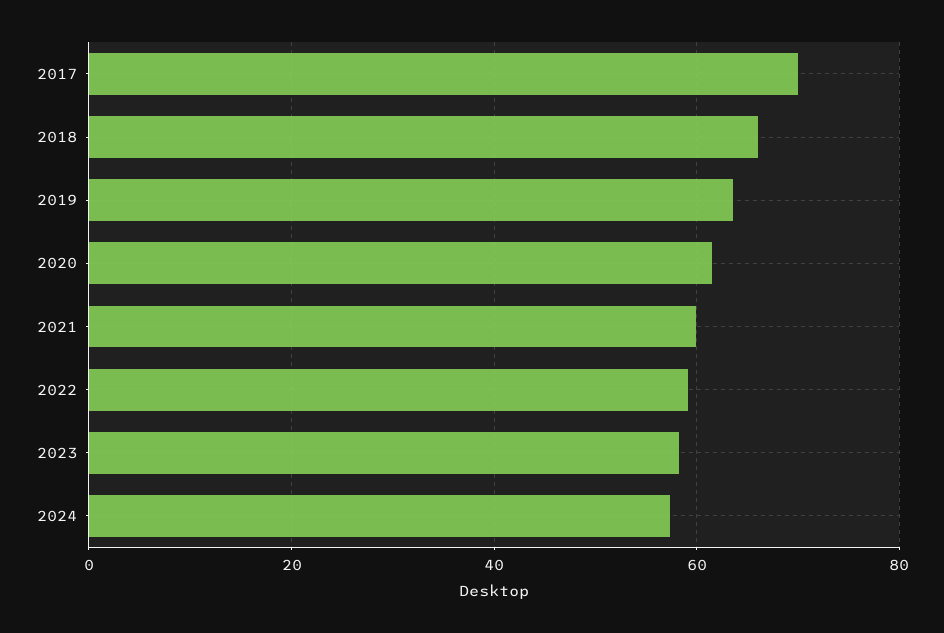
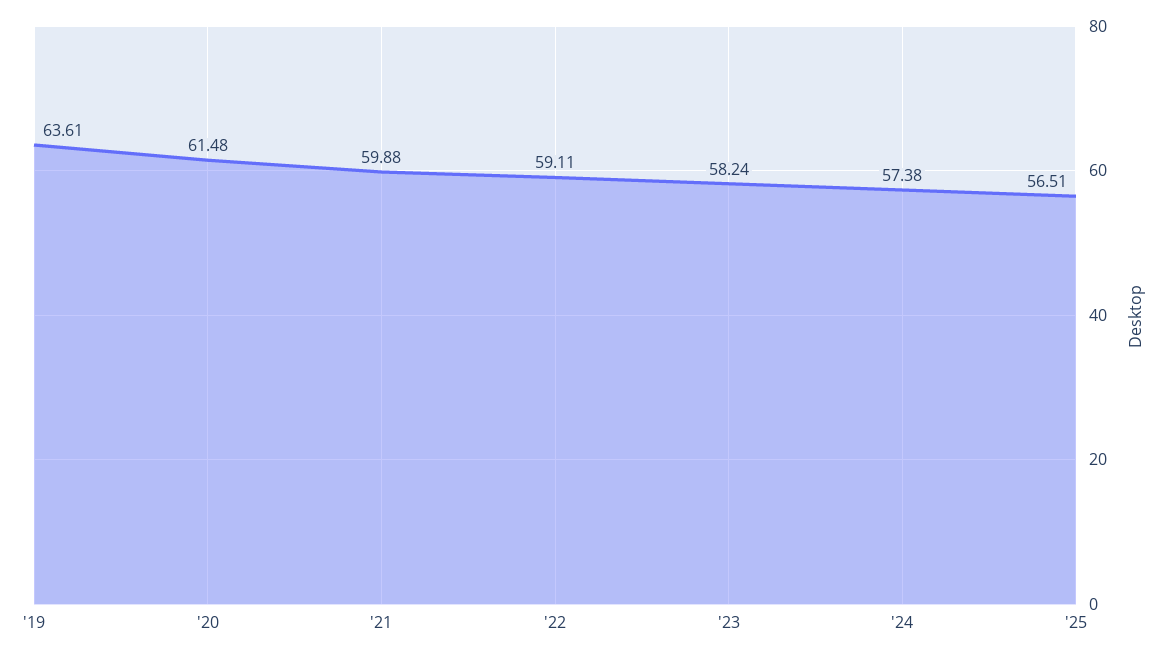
2017: 70 -> none
2018: 66 -> none
'25: none -> 56.51

